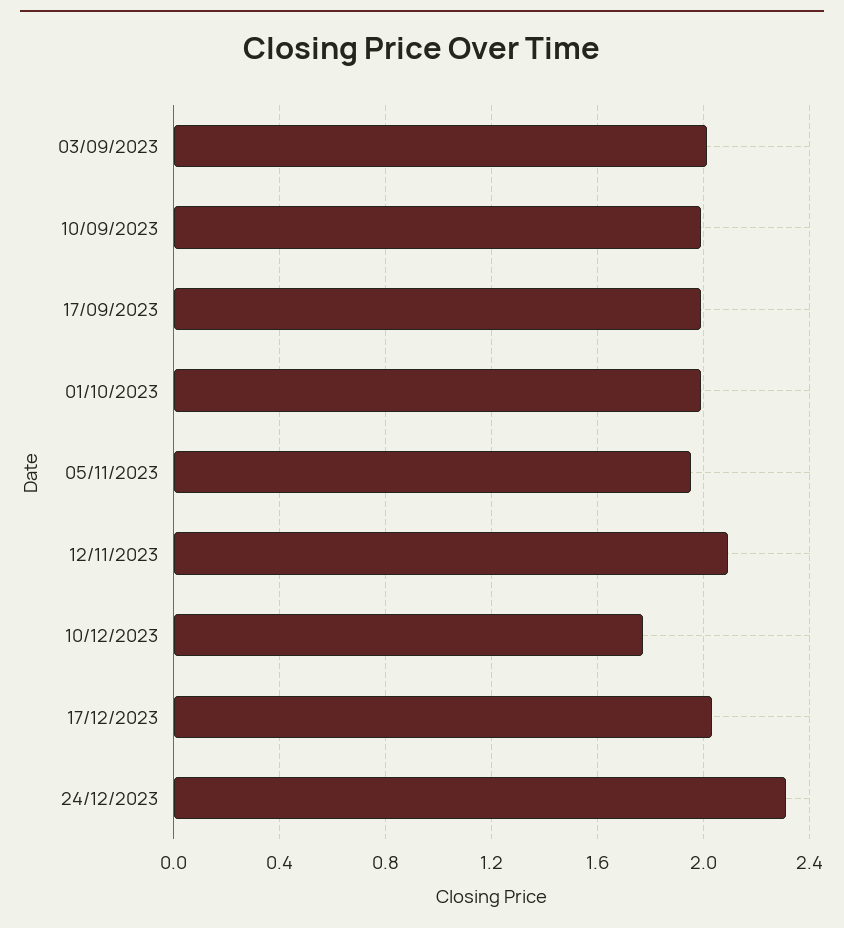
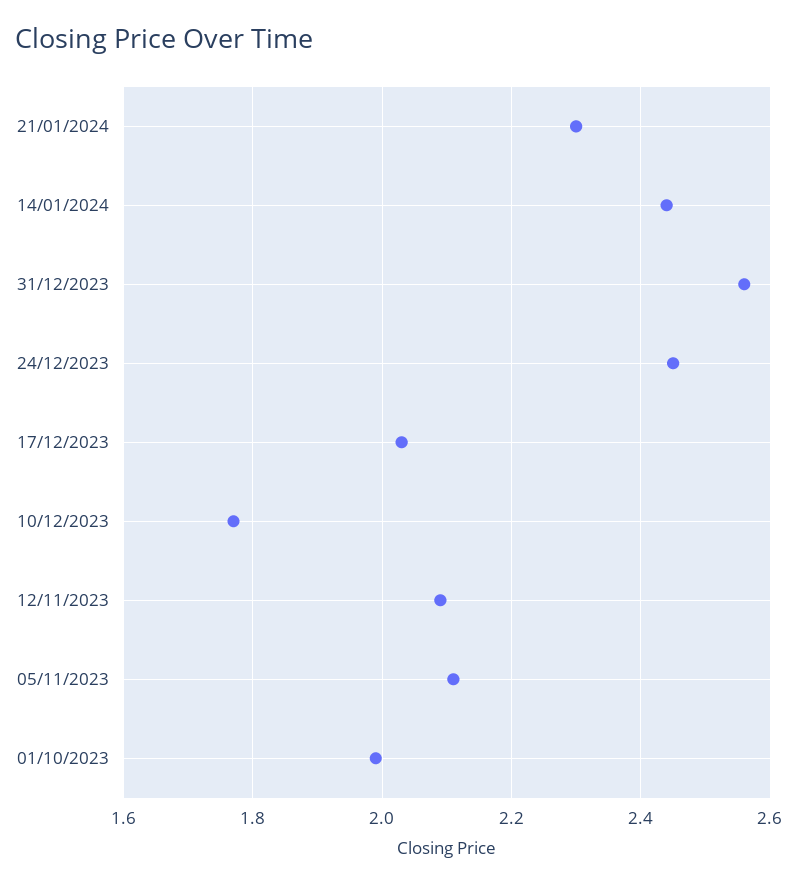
03/09/2023: 2 -> none
10/09/2023: 2 -> none
17/09/2023: 2 -> none
05/11/2023: 1.95 -> 2.1
24/12/2023: 2.3 -> 2.45
21/01/2024: none -> 2.3
14/01/2024: none -> 2.45
31/12/2023: none -> 2.55

